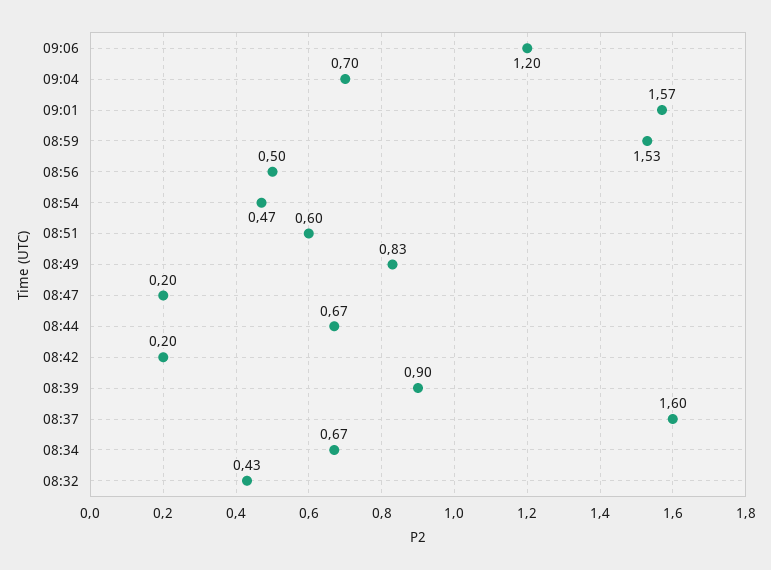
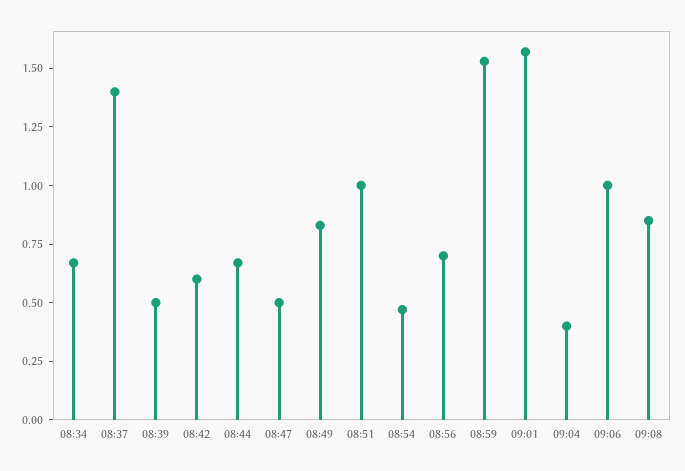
09:06: 1.2 -> 1
09:04: 0.7 -> 0.4
08:56: 0.5 -> 0.7
08:51: 0.6 -> 1
08:47: 0.2 -> 0.5
08:42: 0.2 -> 0.6
08:39: 0.9 -> 0.5
08:37: 1.6 -> 1.4
08:32: 0.43 -> none
09:08: none -> 0.85

